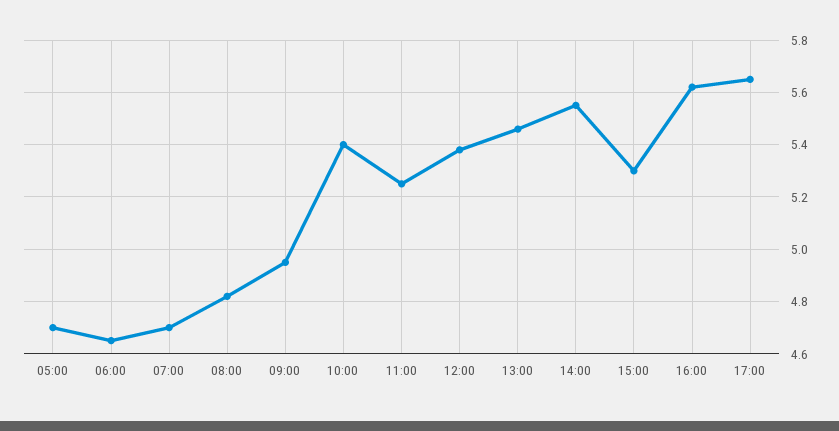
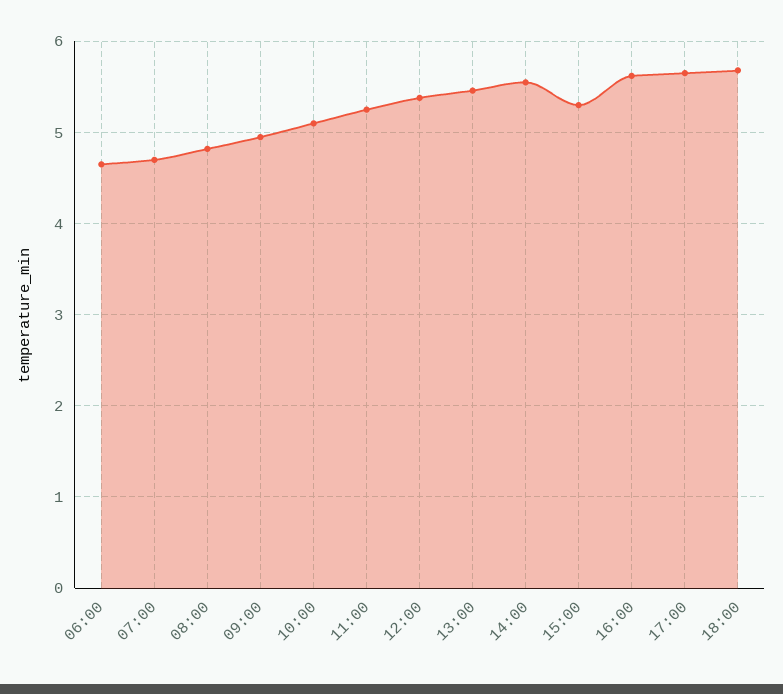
05:00: 4.7 -> none
10:00: 5.4 -> 5.1
18:00: none -> 5.7

